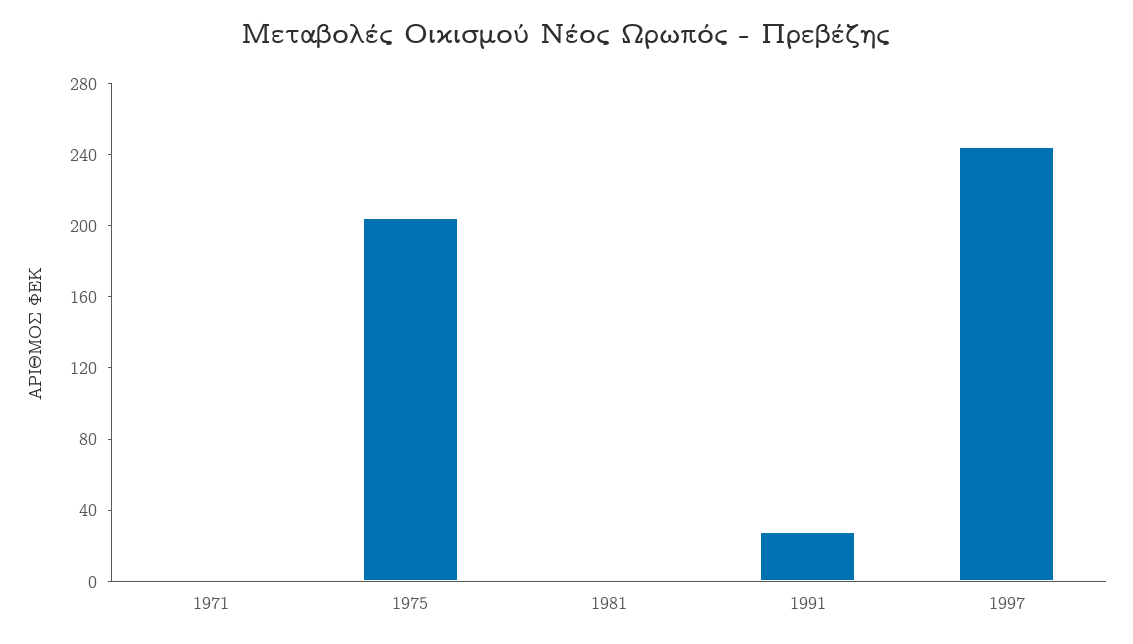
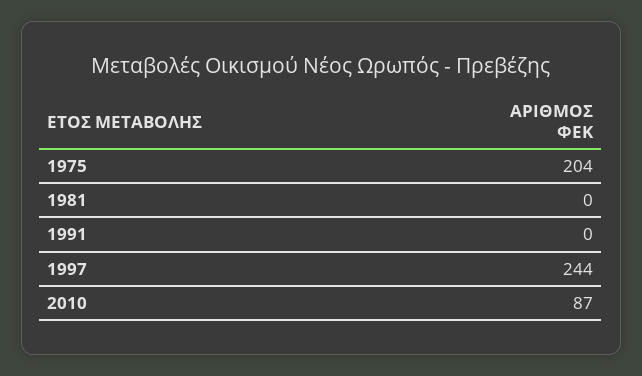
1971: 0 -> none
1991: 30 -> 0
2010: none -> 87

